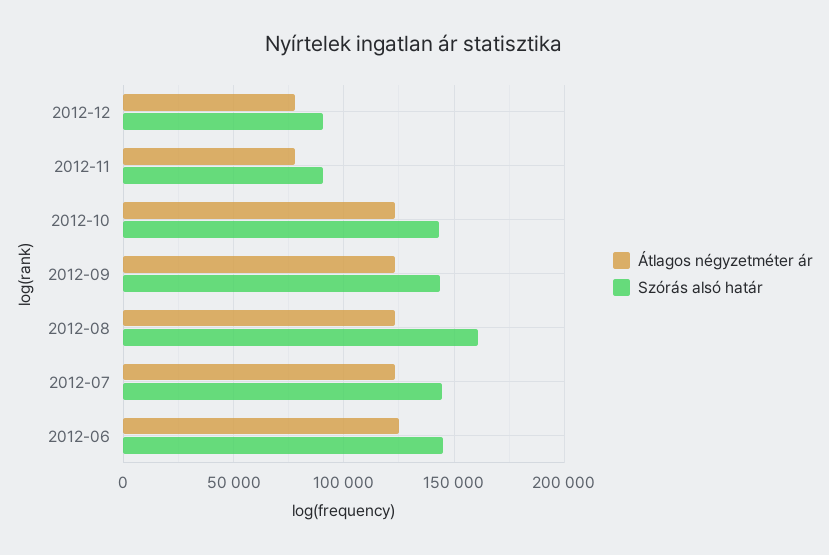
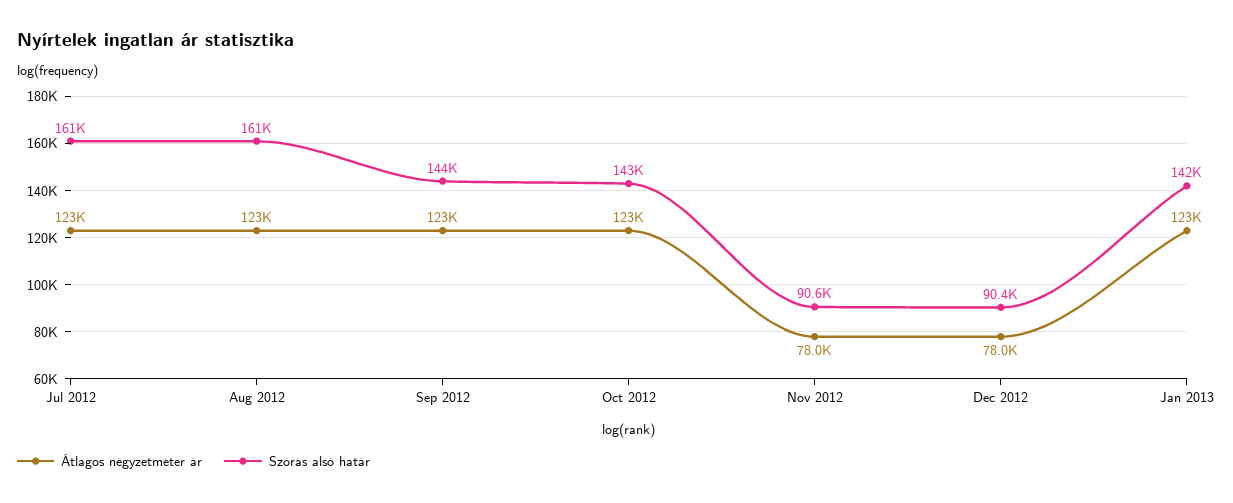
Szórás alsó határ, 2012-07: 145000 -> 161000
Átlagos négyzetméter ár, 2012-06: 125000 -> none
Szórás alsó határ, 2012-06: 145000 -> none
Átlagos négyzetméter ár, Jan 2013: none -> 123000
Szórás alsó határ, Jan 2013: none -> 142000

